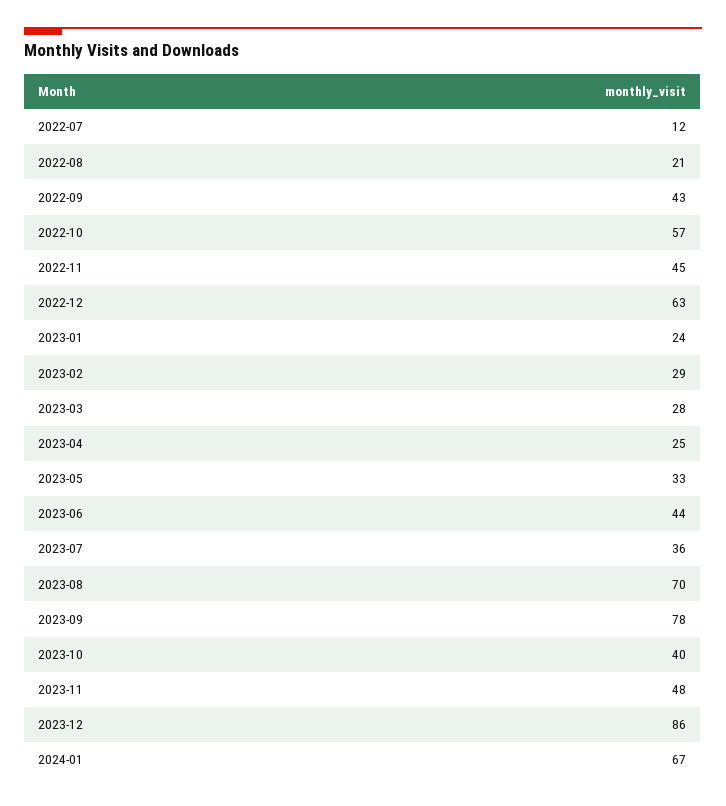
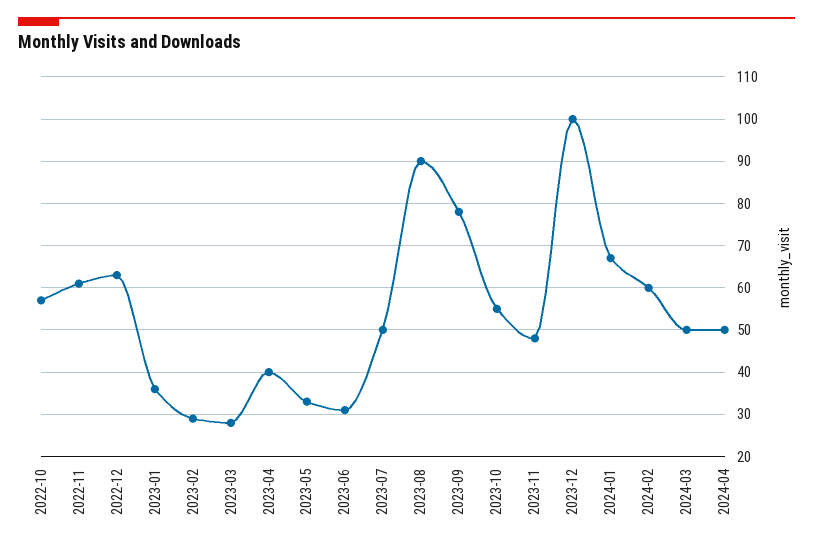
2022-07: 12 -> none
2022-08: 21 -> none
2022-09: 43 -> none
2022-11: 45 -> 60
2023-01: 24 -> 35
2023-04: 25 -> 40
2023-06: 44 -> 30
2023-07: 36 -> 50
2023-08: 70 -> 90
2023-10: 40 -> 55
2023-12: 86 -> 100
2024-02: none -> 60
2024-03: none -> 50
2024-04: none -> 50

